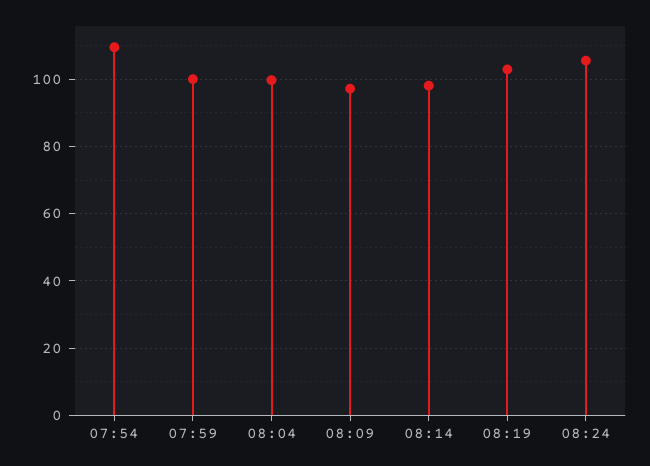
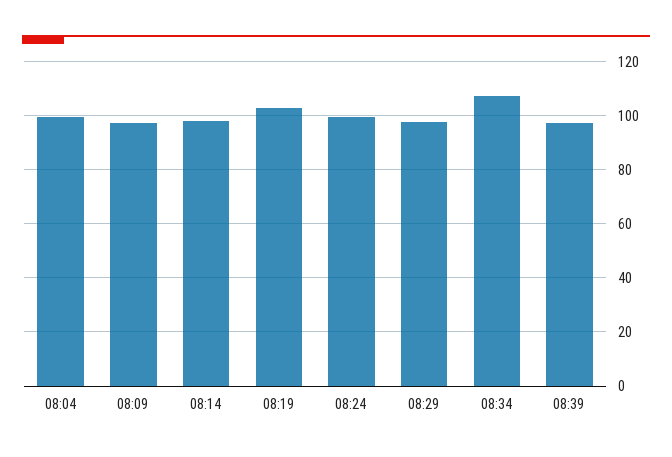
07:54: 110 -> none
07:59: 100 -> none
08:24: 106 -> 100
08:29: none -> 97.5
08:34: none -> 107.5
08:39: none -> 97.5

